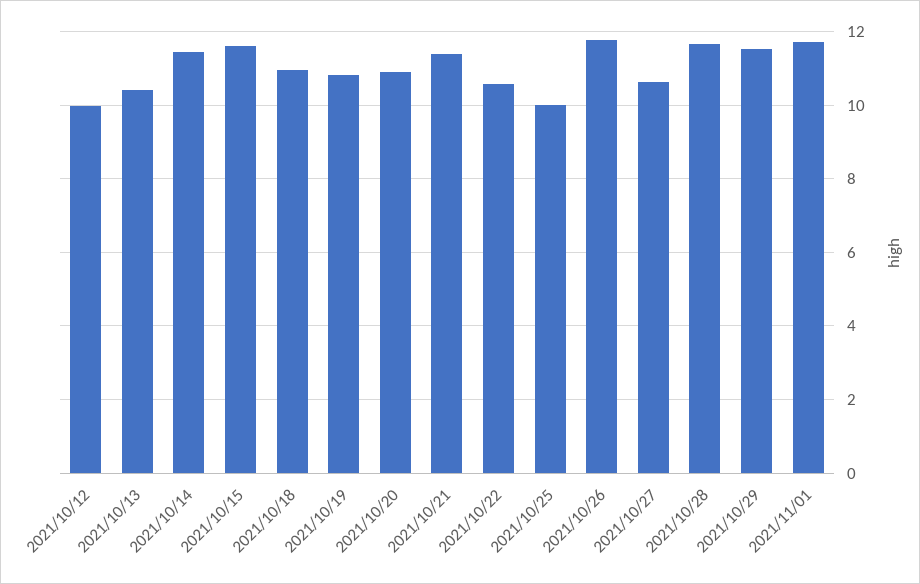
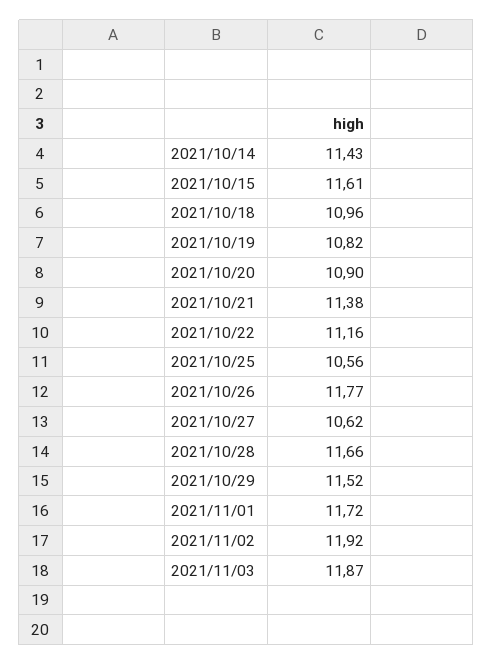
2021/10/12: 10 -> none
2021/10/13: 10.4 -> none
2021/10/22: 10.6 -> 11.16
2021/10/25: 10 -> 10.56
2021/11/02: none -> 11.92
2021/11/03: none -> 11.87

